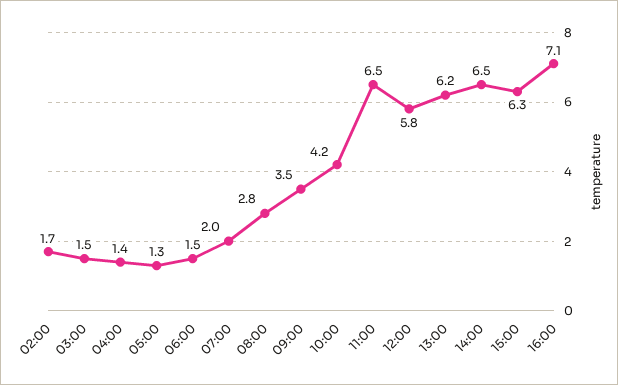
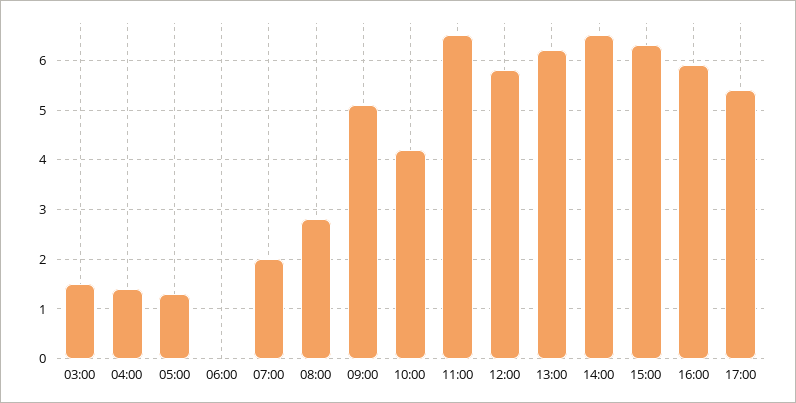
02:00: 1.7 -> none
06:00: 1.5 -> 0
09:00: 3.5 -> 5
16:00: 7.1 -> 6
17:00: none -> 5.5

